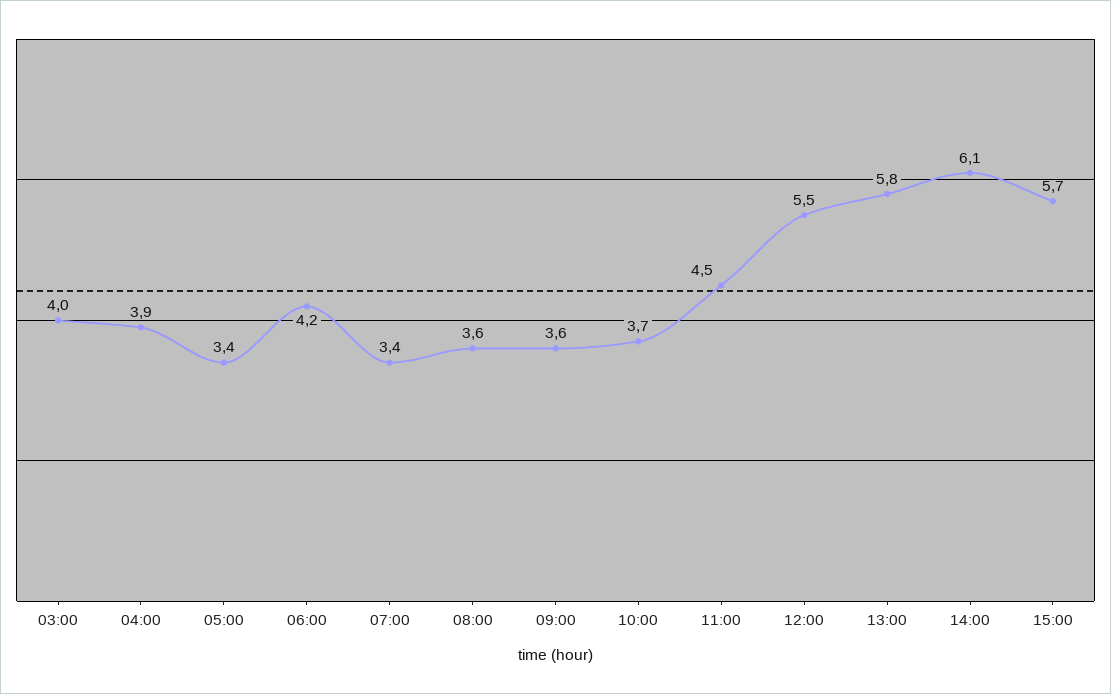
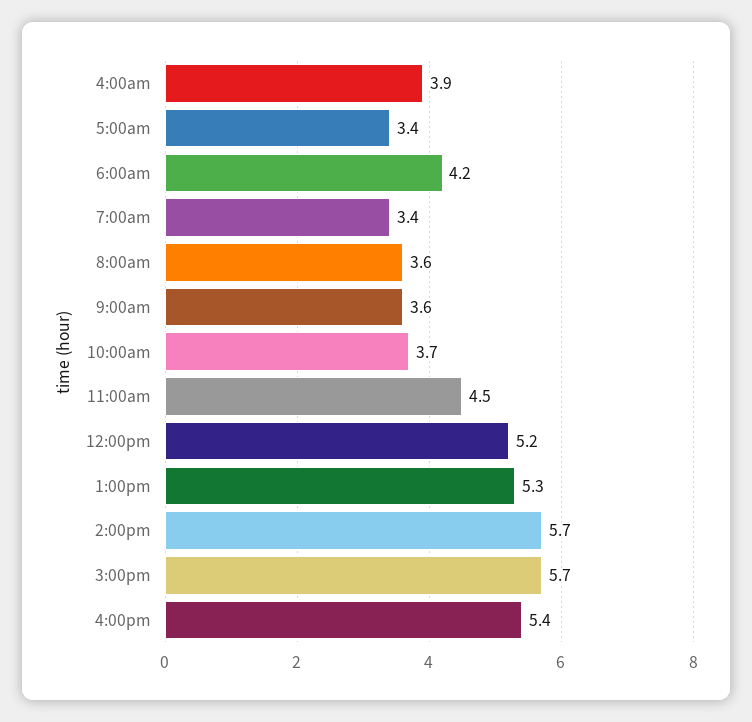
03:00: 4 -> none
12:00: 5.5 -> 5.2
13:00: 5.8 -> 5.3
14:00: 6.1 -> 5.7
4:00pm: none -> 5.4

